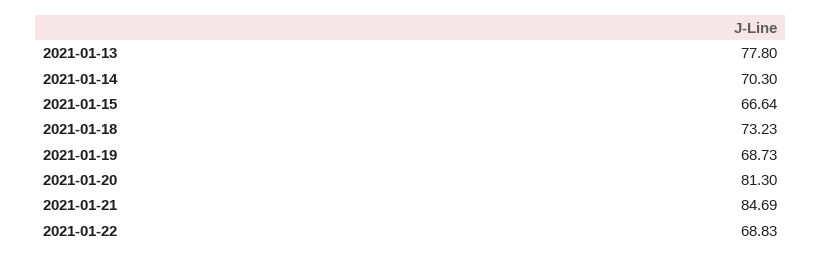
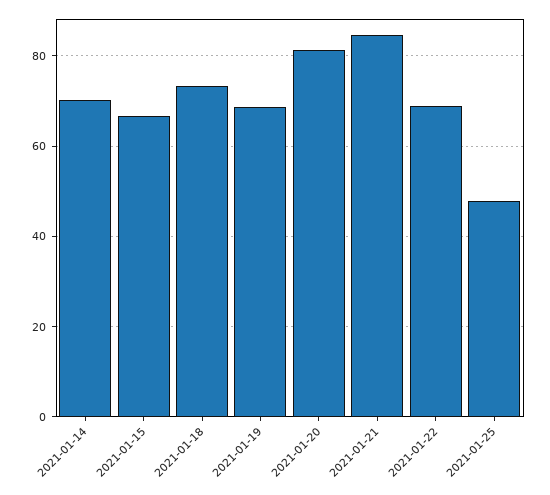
2021-01-13: 77.8 -> none
2021-01-25: none -> 48

